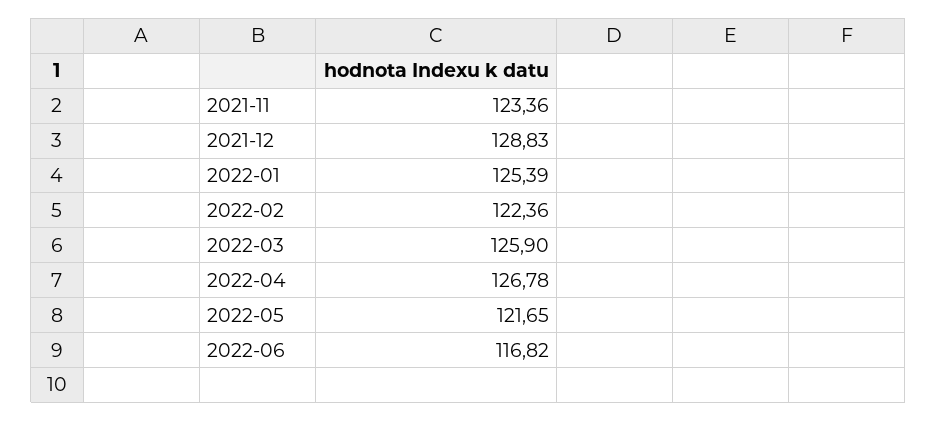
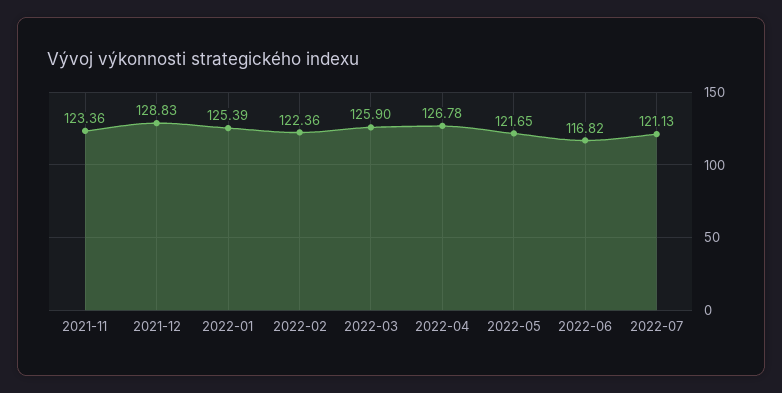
2022-07: none -> 121.13

